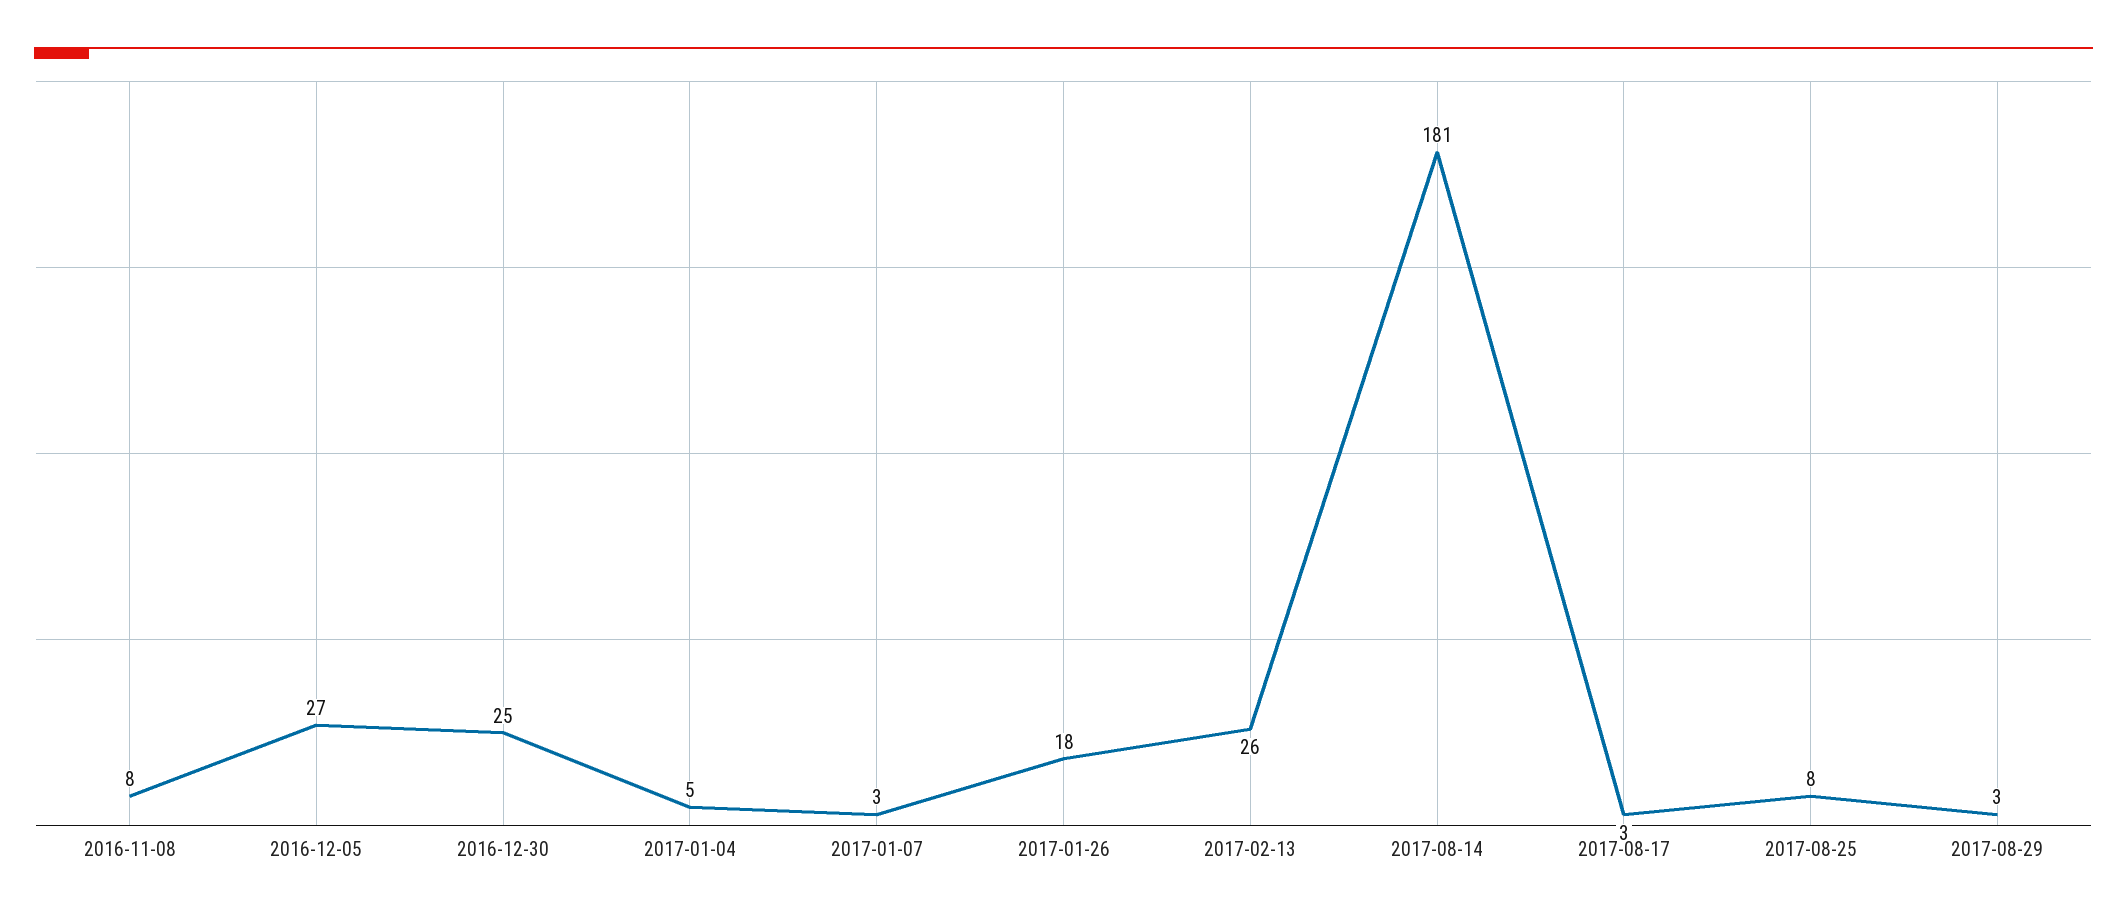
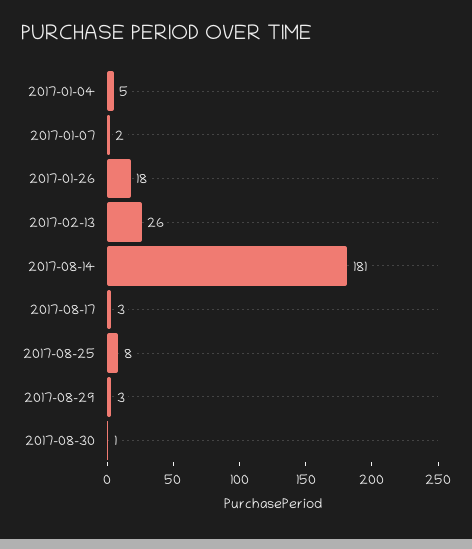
2016-11-08: 8 -> none
2016-12-05: 27 -> none
2016-12-30: 25 -> none
2017-01-07: 3 -> 2
2017-08-30: none -> 1

